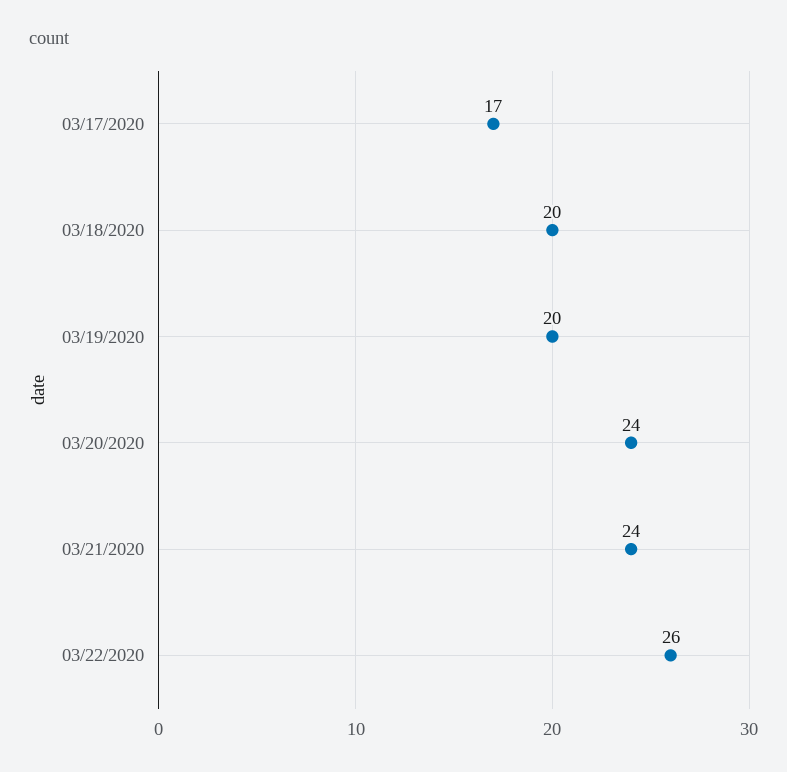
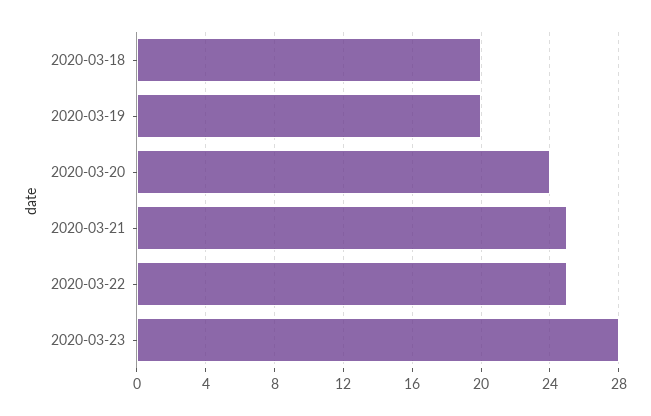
03/17/2020: 17 -> none
03/21/2020: 24 -> 25
03/22/2020: 26 -> 25
2020-03-23: none -> 28

